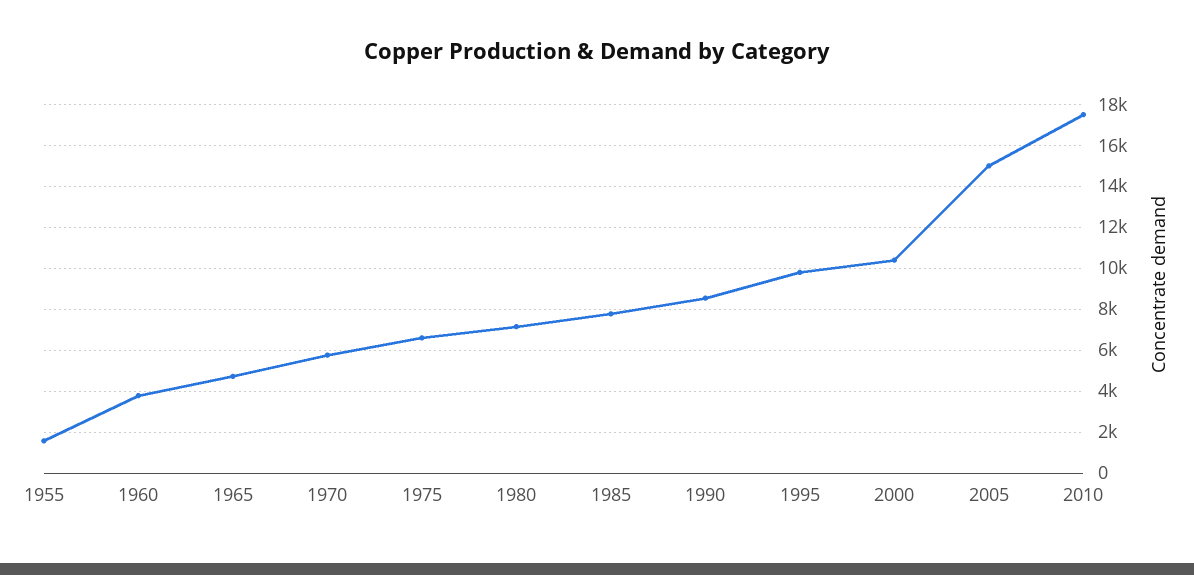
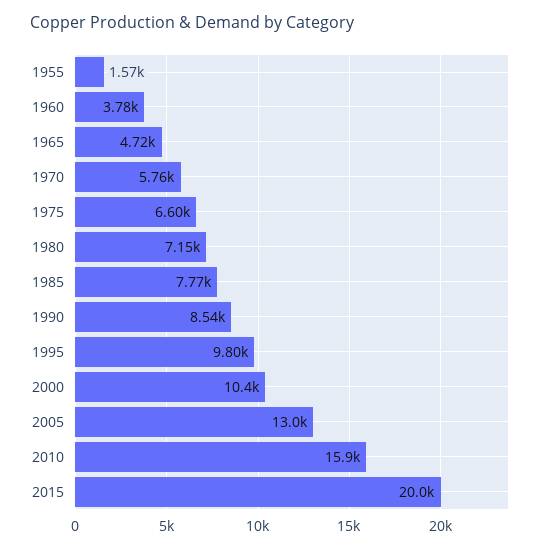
2005: 15000 -> 13000
2010: 17500 -> 15900
2015: none -> 20000

